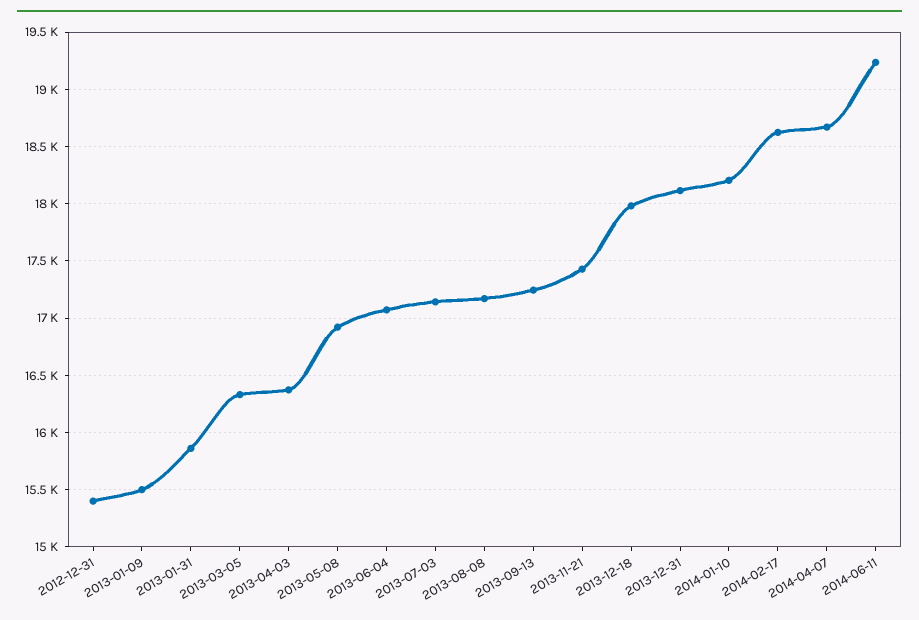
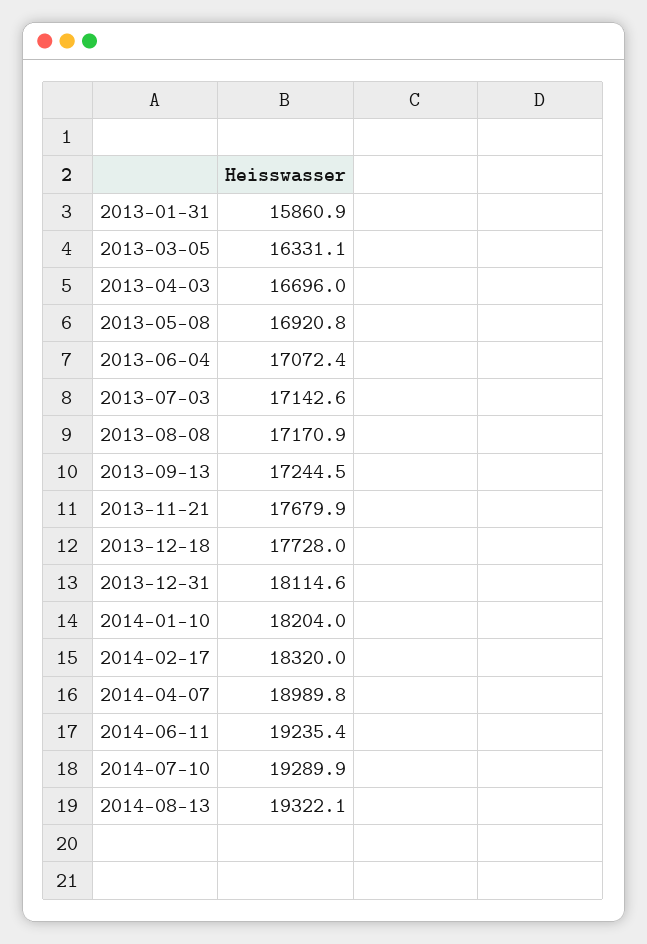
2012-12-31: 15400 -> none
2013-01-09: 15500 -> none
2013-04-03: 16400 -> 16696
2013-11-21: 17400 -> 17679.9
2013-12-18: 18000 -> 17728
2014-02-17: 18600 -> 18320
2014-04-07: 18700 -> 18989.8
2014-07-10: none -> 19289.9
2014-08-13: none -> 19322.1

